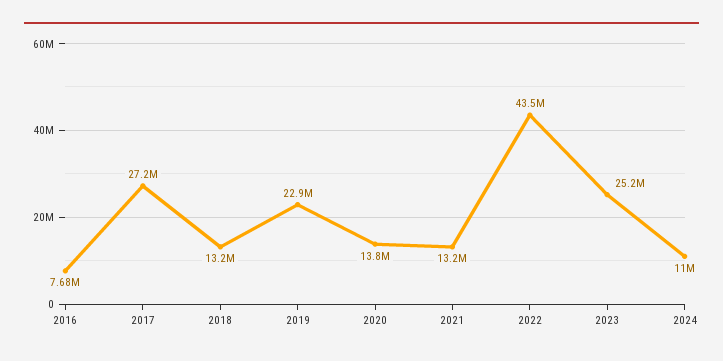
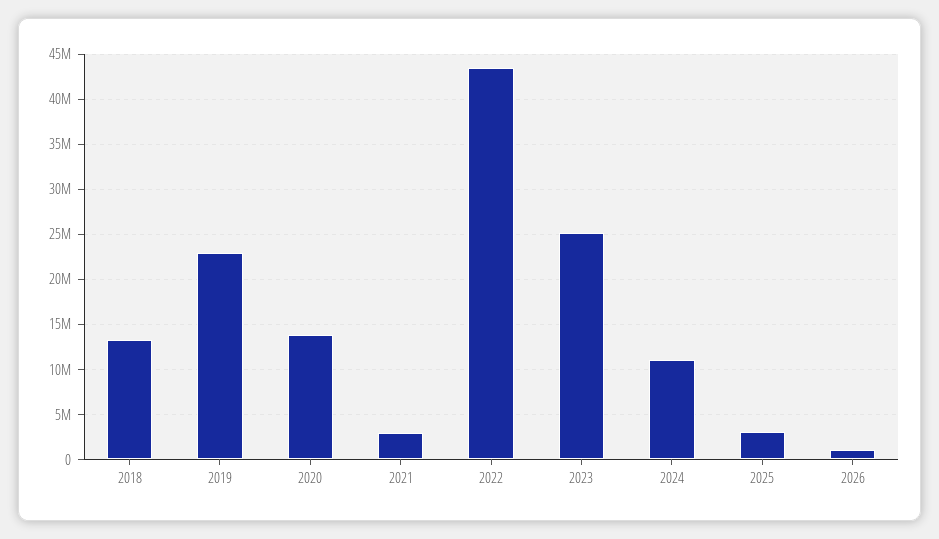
2016: 7680000 -> none
2017: 27200000 -> none
2021: 13200000 -> 3000000
2025: none -> 3000000
2026: none -> 1000000

